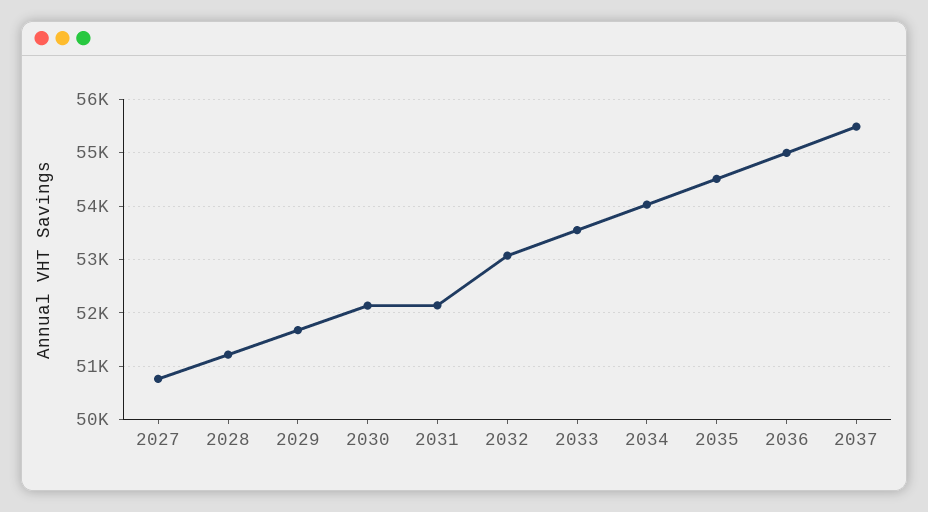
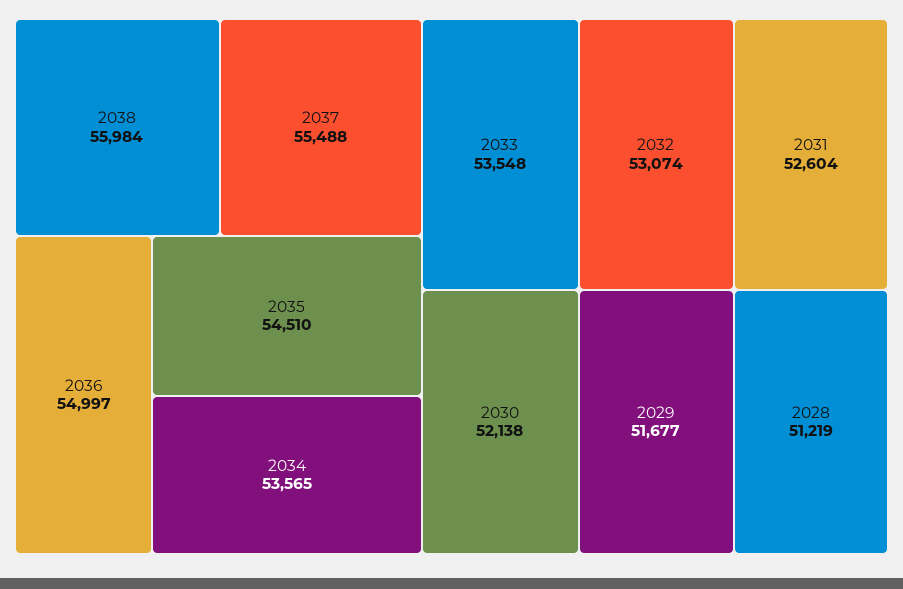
2027: 50800 -> none
2031: 52200 -> 52604
2034: 54000 -> 53565
2038: none -> 55984

